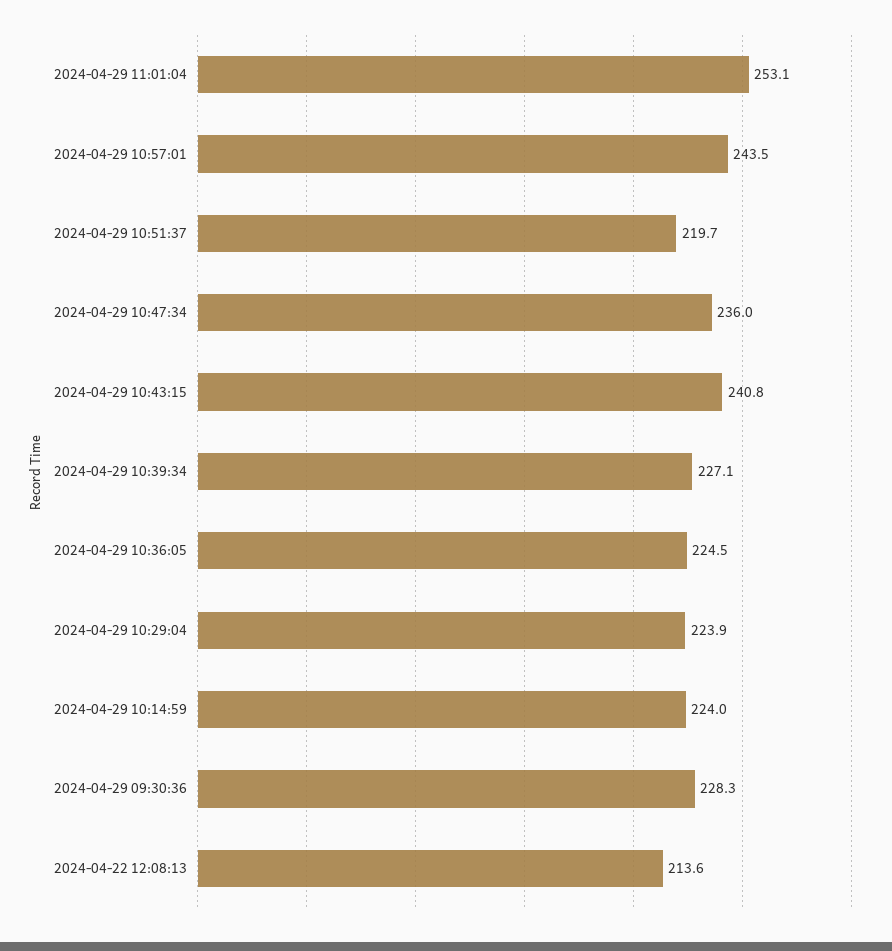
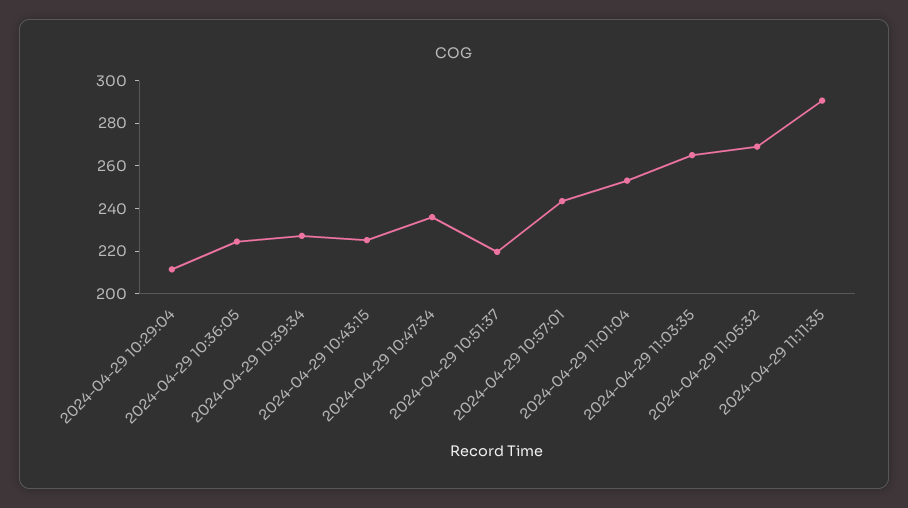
2024-04-29 10:43:15: 240.8 -> 225
2024-04-29 10:29:04: 223.9 -> 210
2024-04-29 10:14:59: 224 -> none
2024-04-29 09:30:36: 228.3 -> none
2024-04-22 12:08:13: 213.6 -> none
2024-04-29 11:03:35: none -> 265
2024-04-29 11:05:32: none -> 270
2024-04-29 11:11:35: none -> 290

